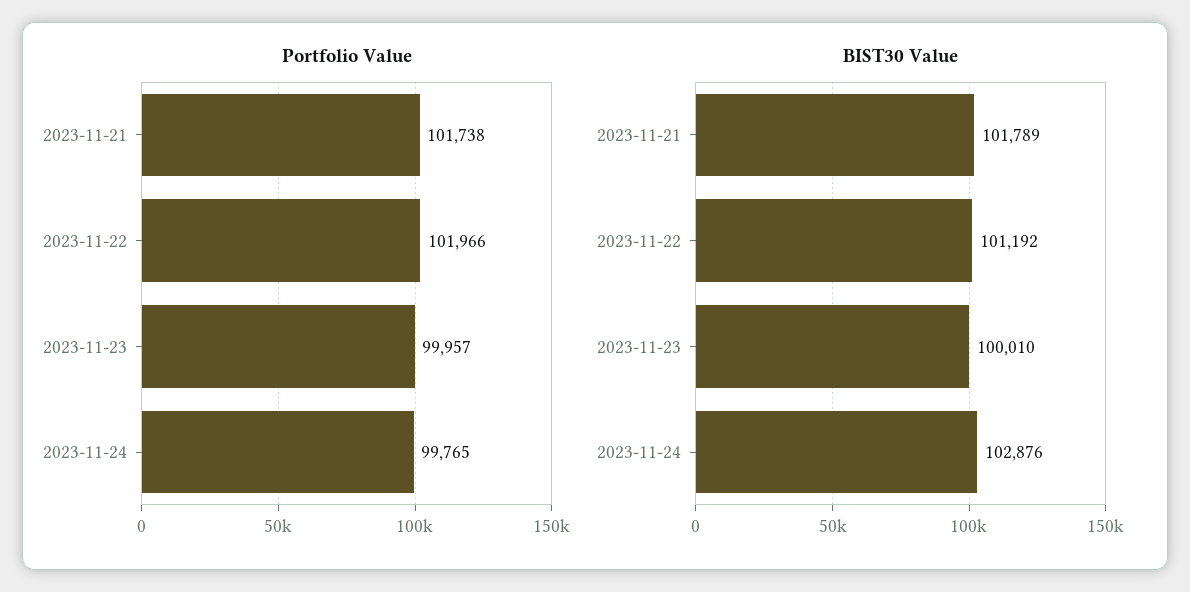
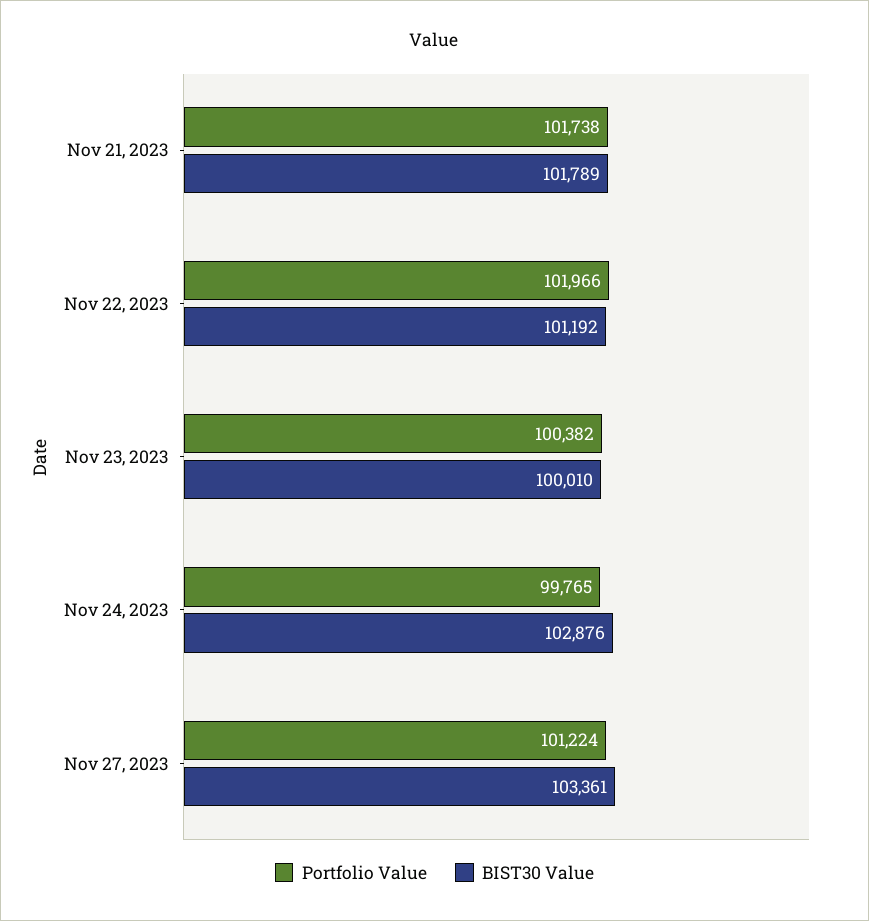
Portfolio Value, 2023-11-23: 99957 -> 100382
Portfolio Value, Nov 27, 2023: none -> 101224
BIST30 Value, Nov 27, 2023: none -> 103361

